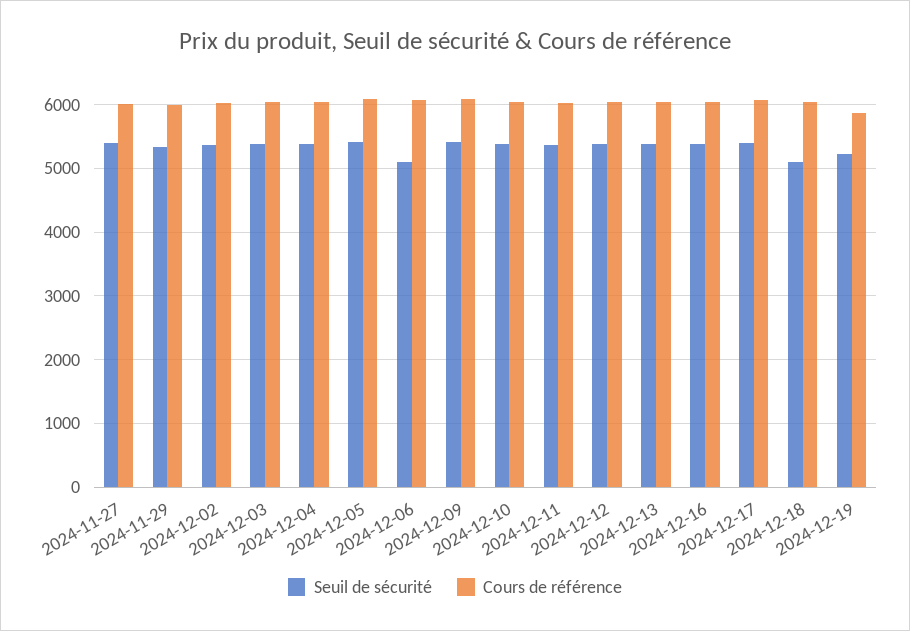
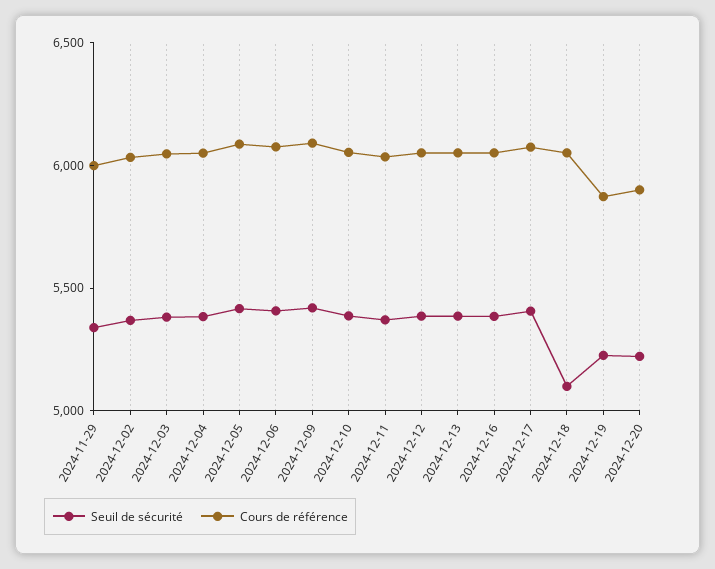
Seuil de sécurité, 2024-11-27: 5400 -> none
Cours de référence, 2024-11-27: 6000 -> none
Seuil de sécurité, 2024-12-06: 5100 -> 5400
Seuil de sécurité, 2024-12-20: none -> 5200
Cours de référence, 2024-12-20: none -> 5900

